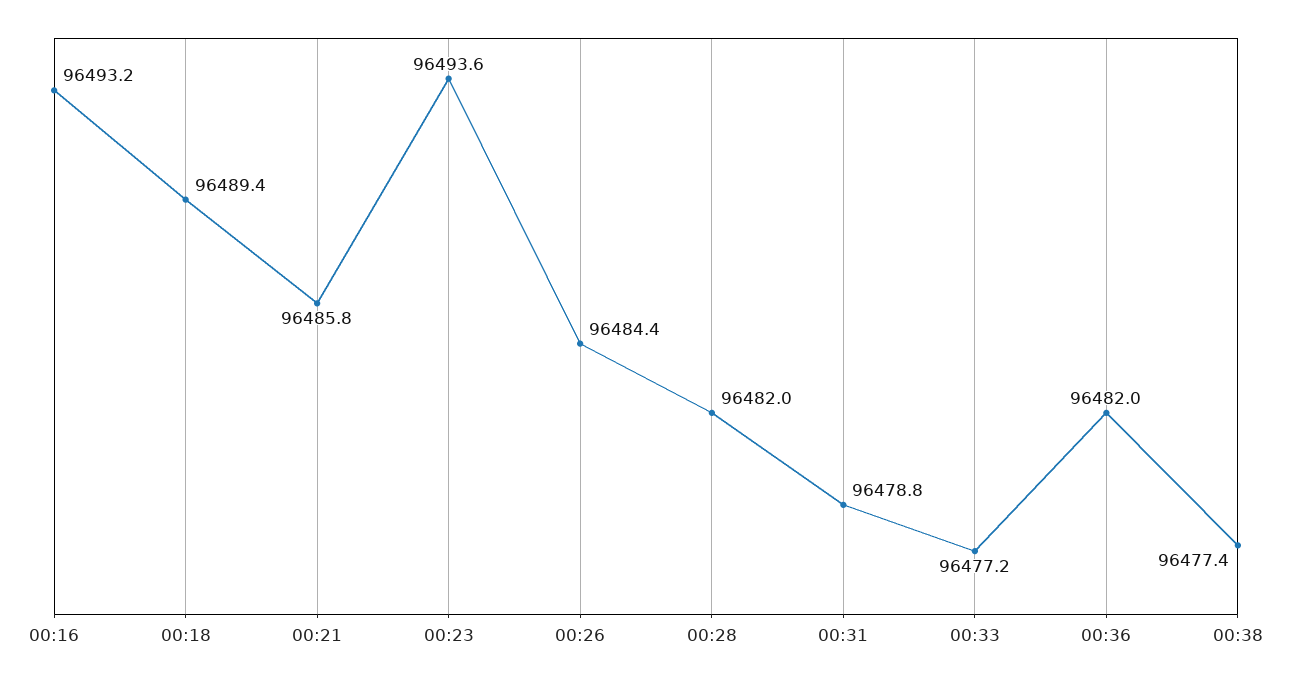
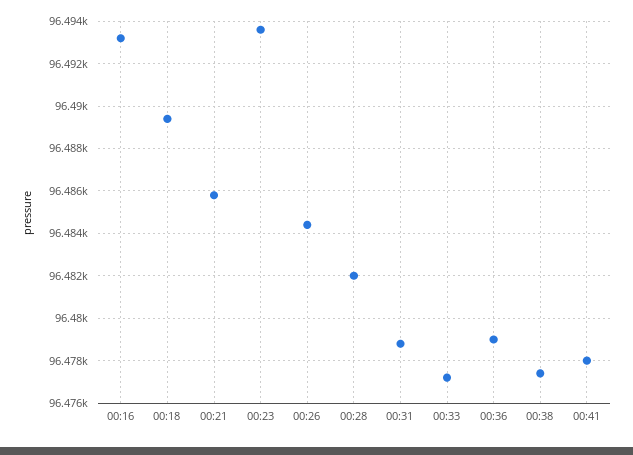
00:36: 96482 -> 96479
00:41: none -> 96478

